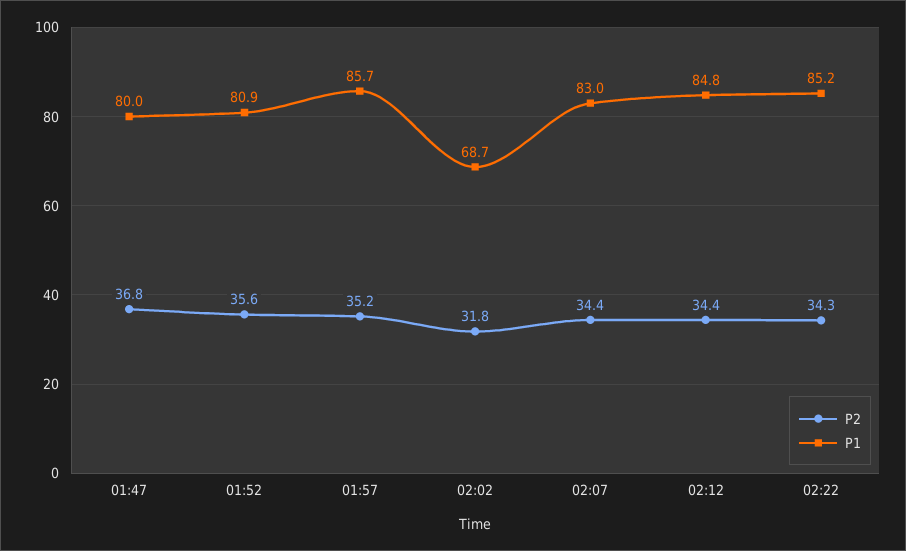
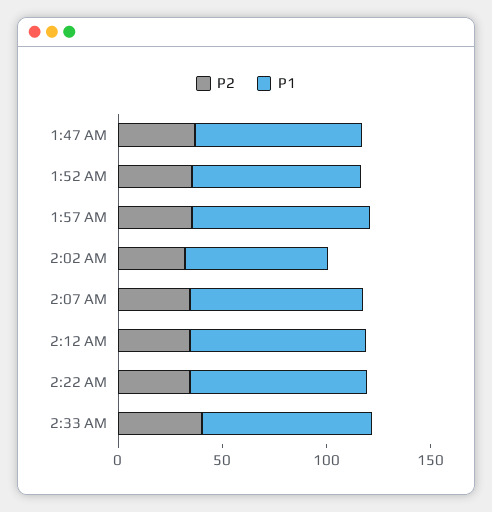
P2, 2:33 AM: none -> 40
P1, 2:33 AM: none -> 80

